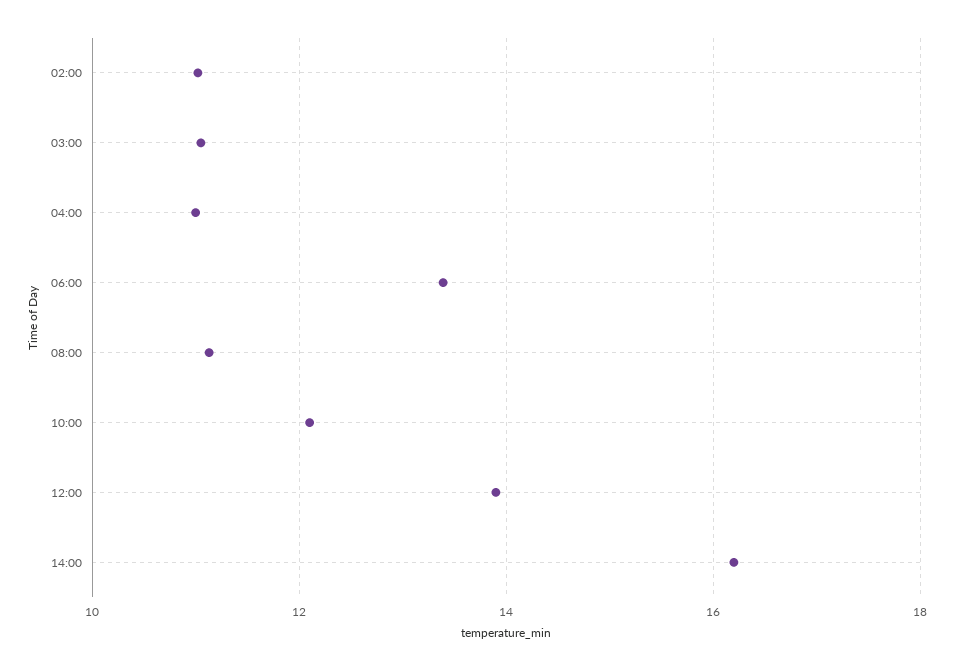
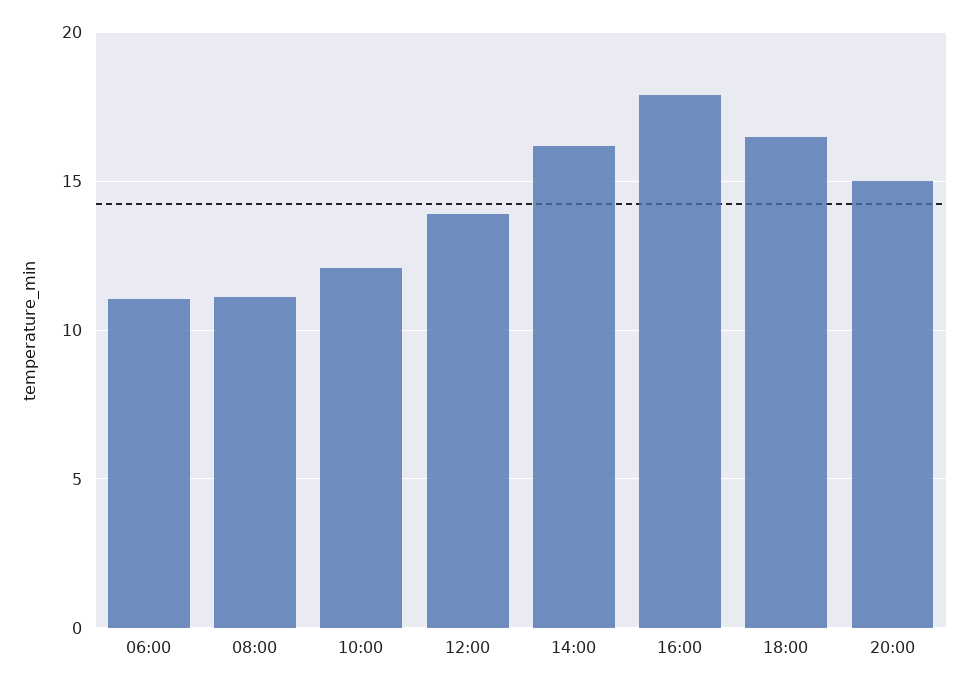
02:00: 11 -> none
03:00: 11 -> none
04:00: 11 -> none
06:00: 13.4 -> 11
16:00: none -> 18
18:00: none -> 16.5
20:00: none -> 15

